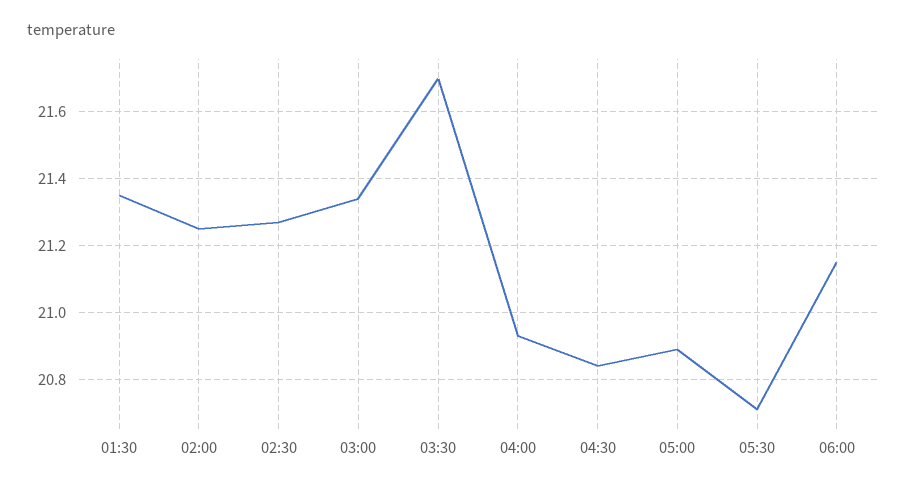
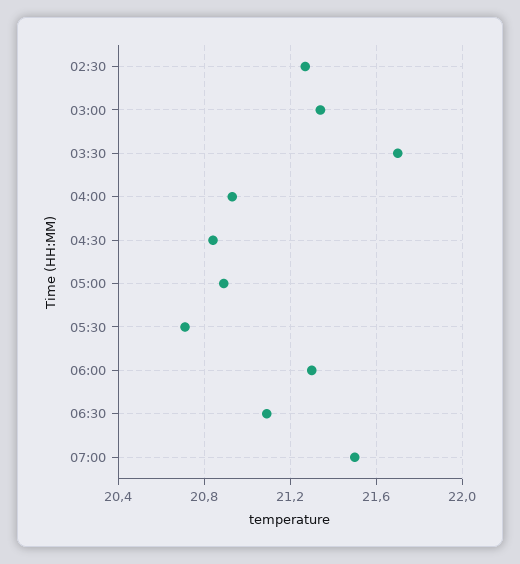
01:30: 21.35 -> none
02:00: 21.25 -> none
06:00: 21.15 -> 21.3
06:30: none -> 21.1
07:00: none -> 21.5

